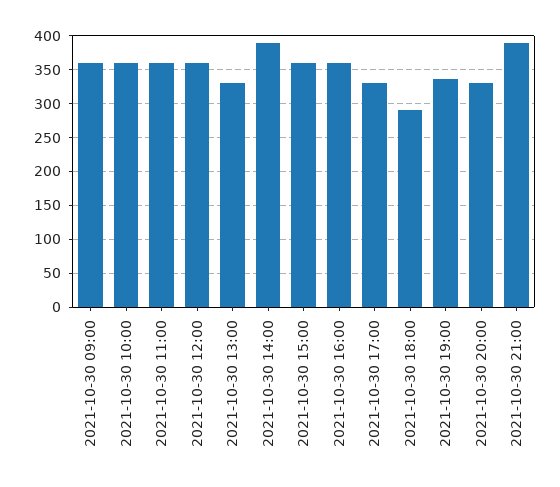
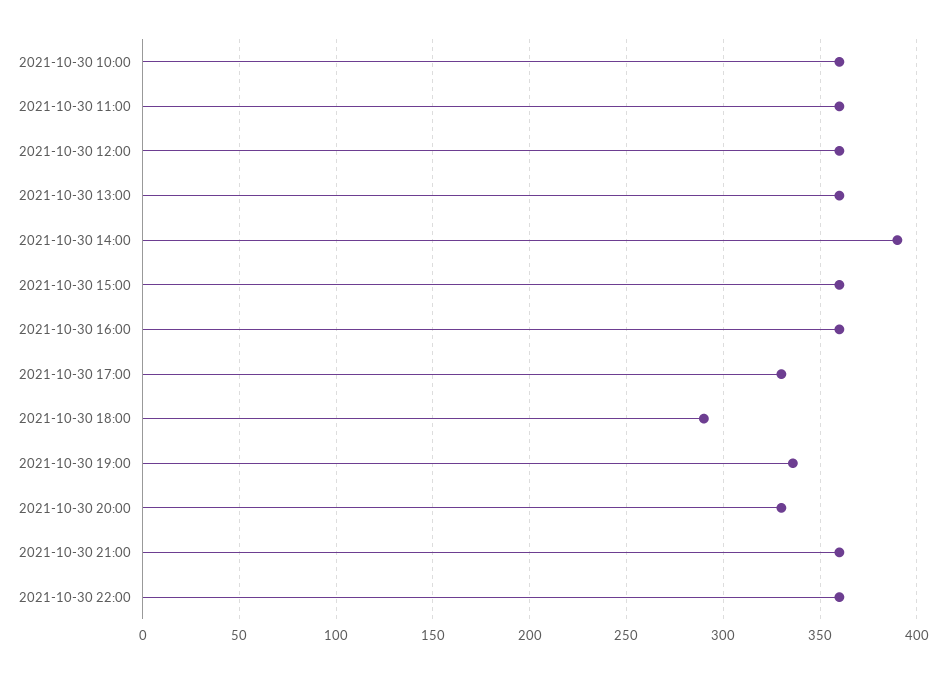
2021-10-30 09:00: 360 -> none
2021-10-30 13:00: 330 -> 360
2021-10-30 21:00: 390 -> 360
2021-10-30 22:00: none -> 360

